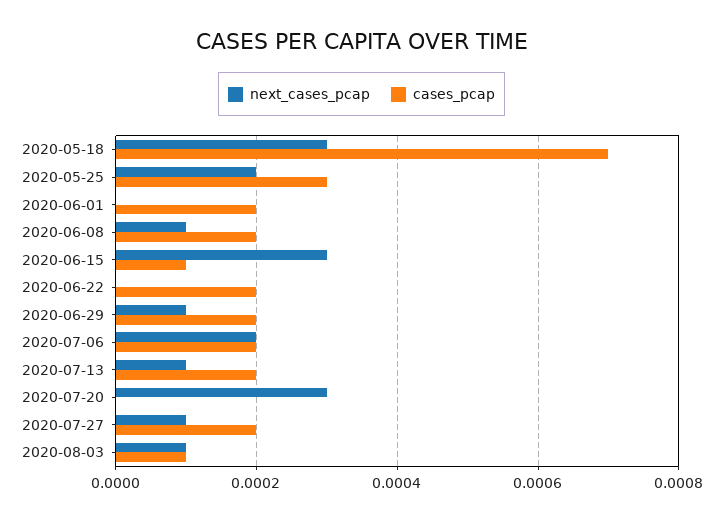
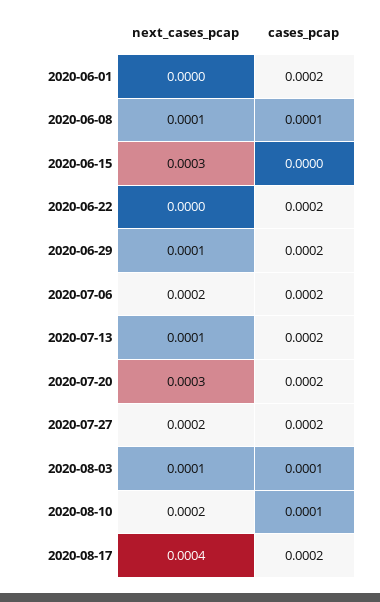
next_cases_pcap, 2020-05-18: 0.0003 -> none
cases_pcap, 2020-05-18: 0.0007 -> none
next_cases_pcap, 2020-05-25: 0.0002 -> none
cases_pcap, 2020-05-25: 0.0003 -> none
cases_pcap, 2020-06-08: 0.0002 -> 0.0001
cases_pcap, 2020-06-15: 0.0001 -> 0
cases_pcap, 2020-07-20: 0 -> 0.0002
next_cases_pcap, 2020-07-27: 0.0001 -> 0.0002
next_cases_pcap, 2020-08-10: none -> 0.0002
cases_pcap, 2020-08-10: none -> 0.0001
next_cases_pcap, 2020-08-17: none -> 0.0004
cases_pcap, 2020-08-17: none -> 0.0002

